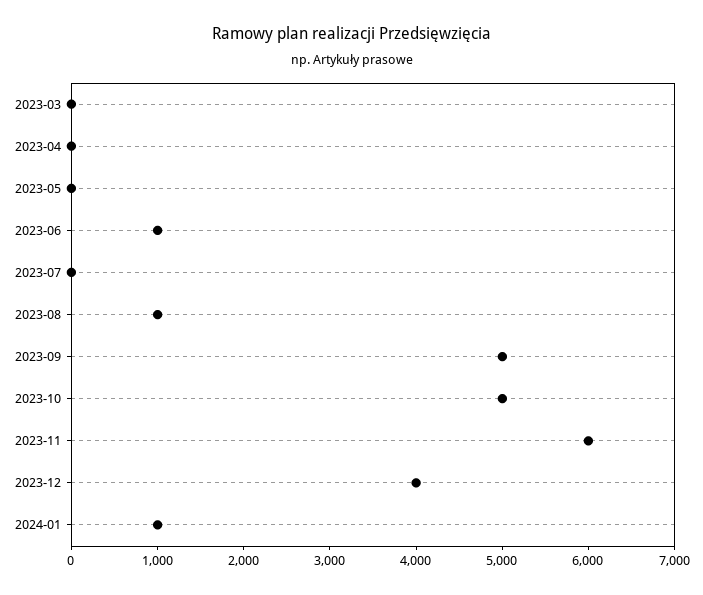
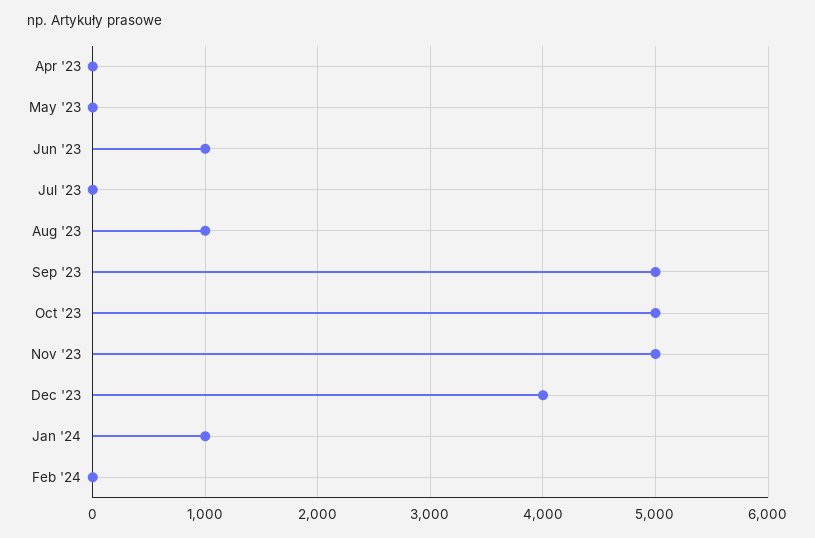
2023-03: 0 -> none
2023-11: 6000 -> 5000
Feb '24: none -> 0

